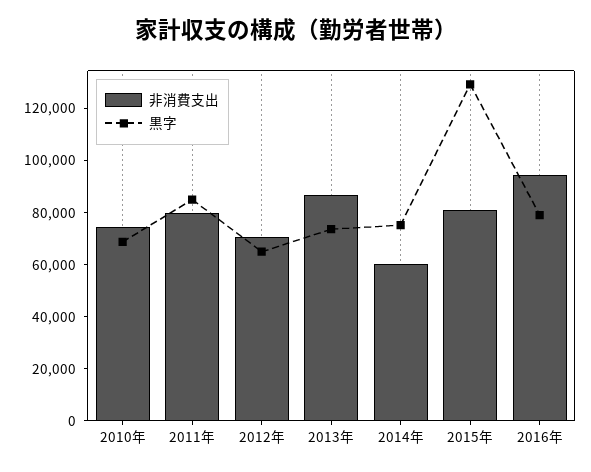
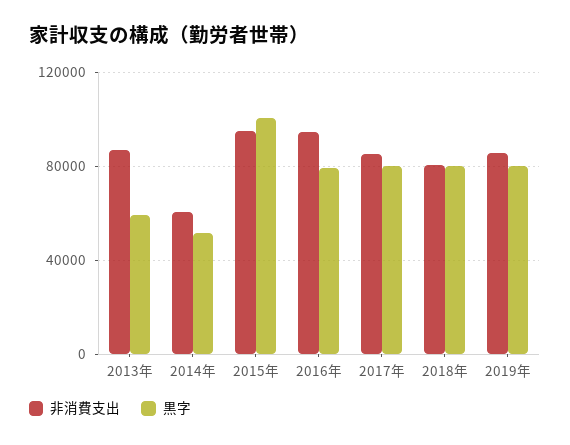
非消費支出, 2010年: 75000 -> none
黒字, 2010年: 70000 -> none
非消費支出, 2011年: 80000 -> none
黒字, 2011年: 85000 -> none
非消費支出, 2012年: 70000 -> none
黒字, 2012年: 65000 -> none
黒字, 2013年: 75000 -> 60000
黒字, 2014年: 75000 -> 50000
非消費支出, 2015年: 80000 -> 95000
黒字, 2015年: 130000 -> 100000
非消費支出, 2017年: none -> 85000
黒字, 2017年: none -> 80000
非消費支出, 2018年: none -> 80000
黒字, 2018年: none -> 80000
非消費支出, 2019年: none -> 85000
黒字, 2019年: none -> 80000

